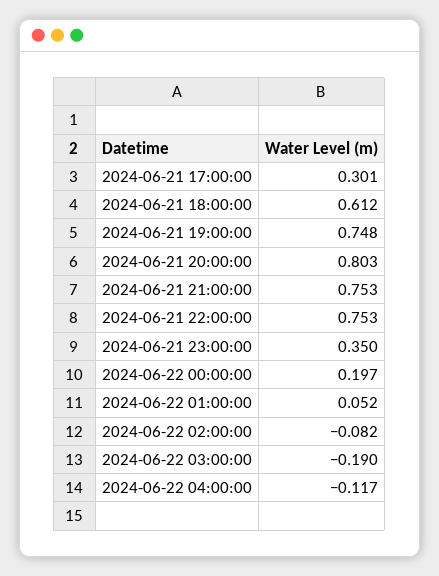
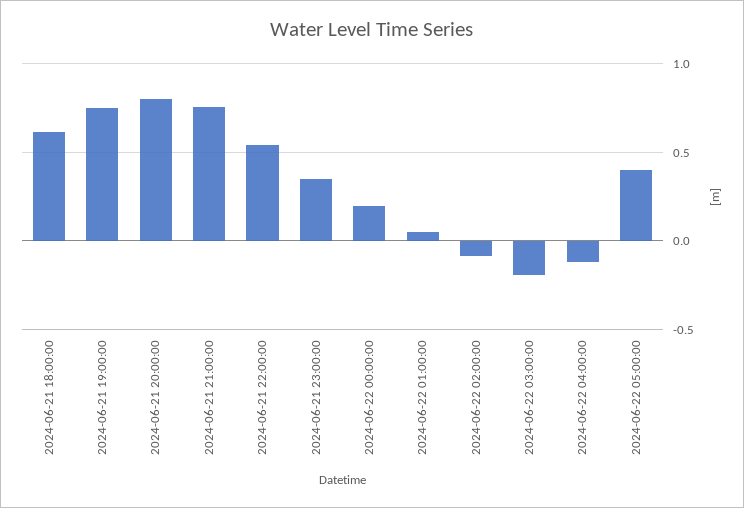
2024-06-21 17:00:00: 0.301 -> none
2024-06-21 22:00:00: 0.753 -> 0.55
2024-06-22 05:00:00: none -> 0.4

